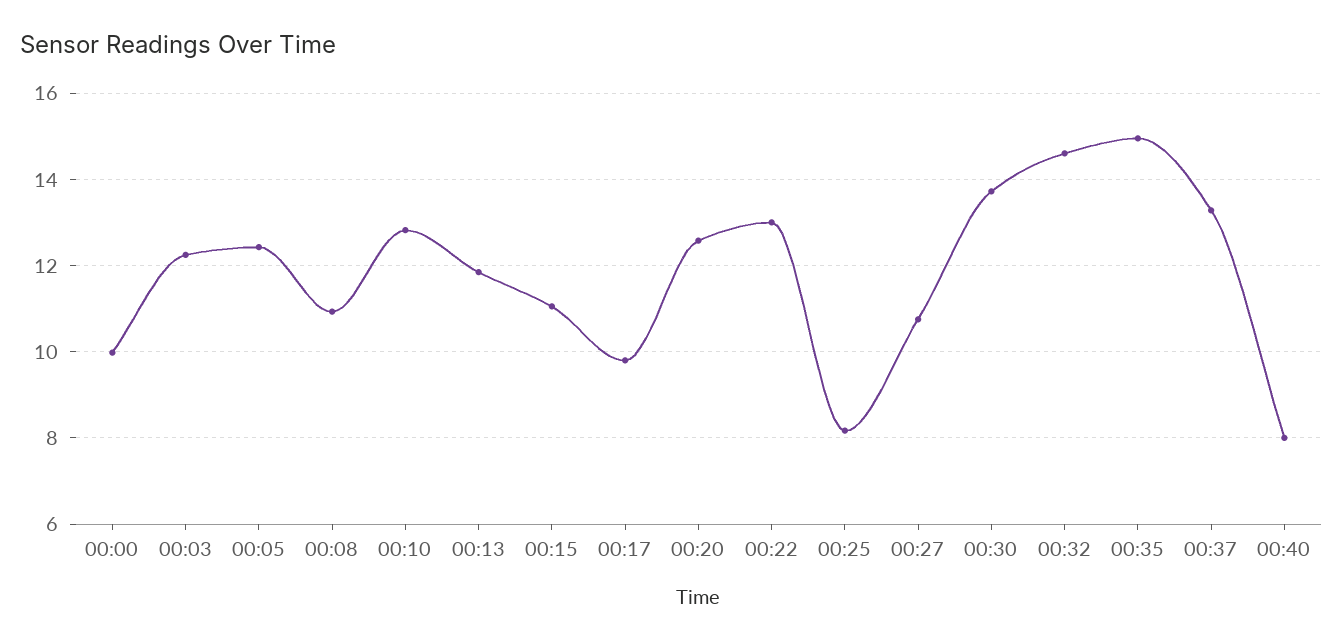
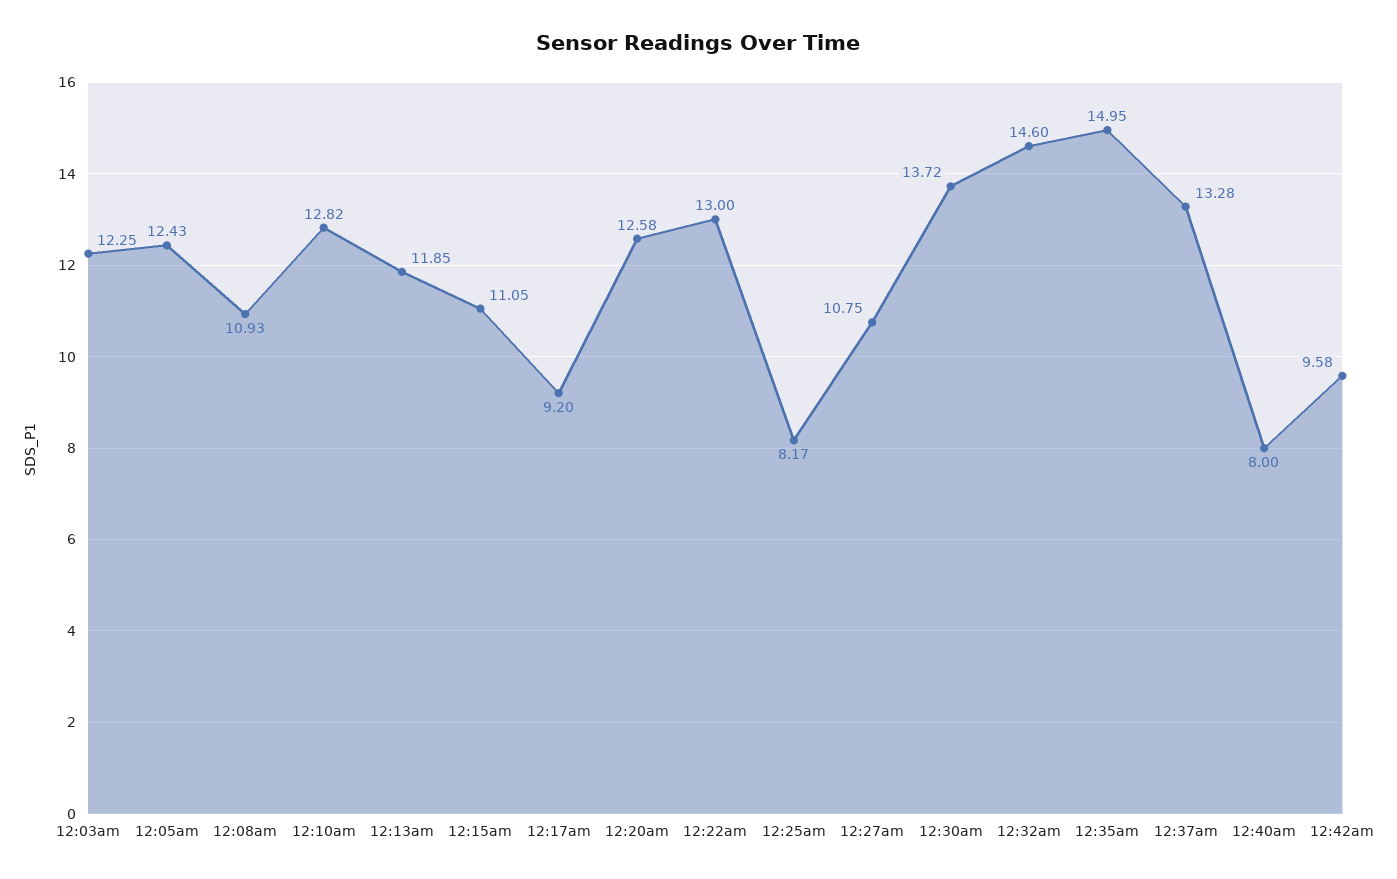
00:00: 10 -> none
00:17: 9.8 -> 9.2
12:42am: none -> 9.58

